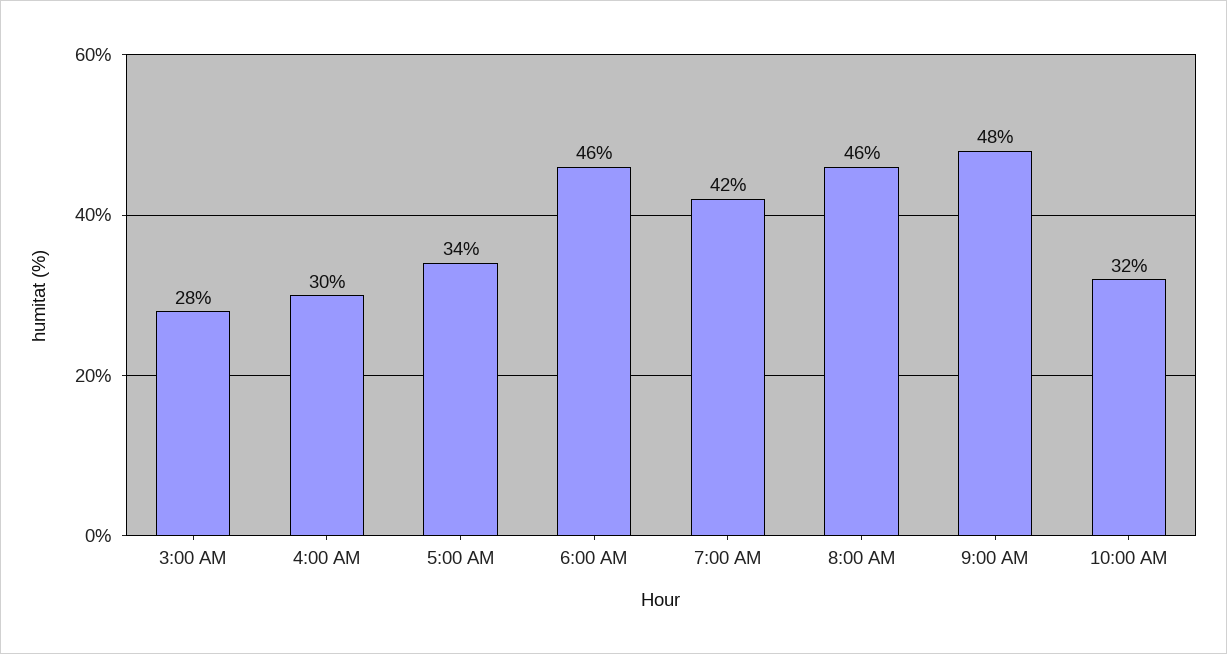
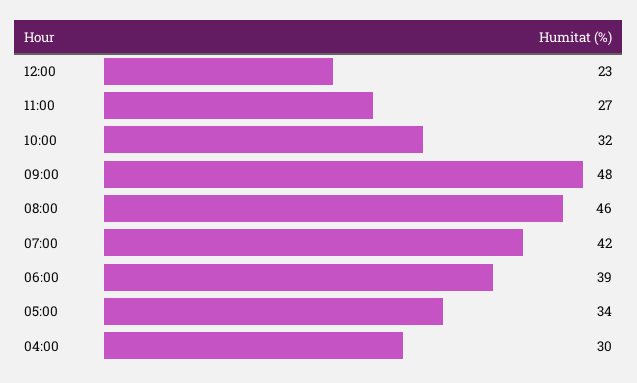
3:00 AM: 28 -> none
6:00 AM: 46 -> 39
12:00: none -> 23
11:00: none -> 27

